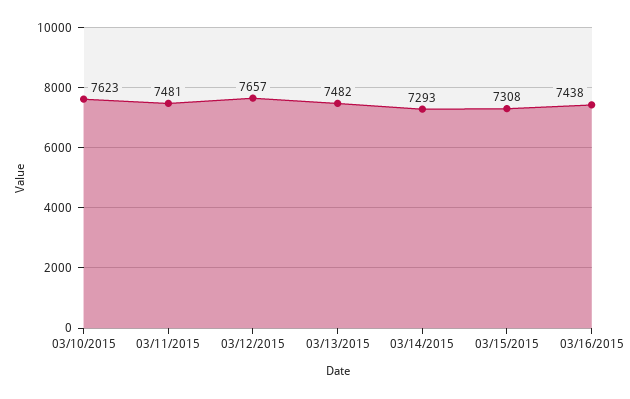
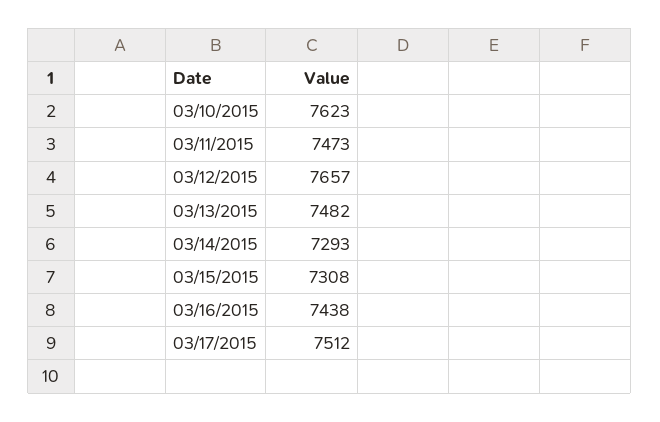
03/11/2015: 7481 -> 7473
03/17/2015: none -> 7512

